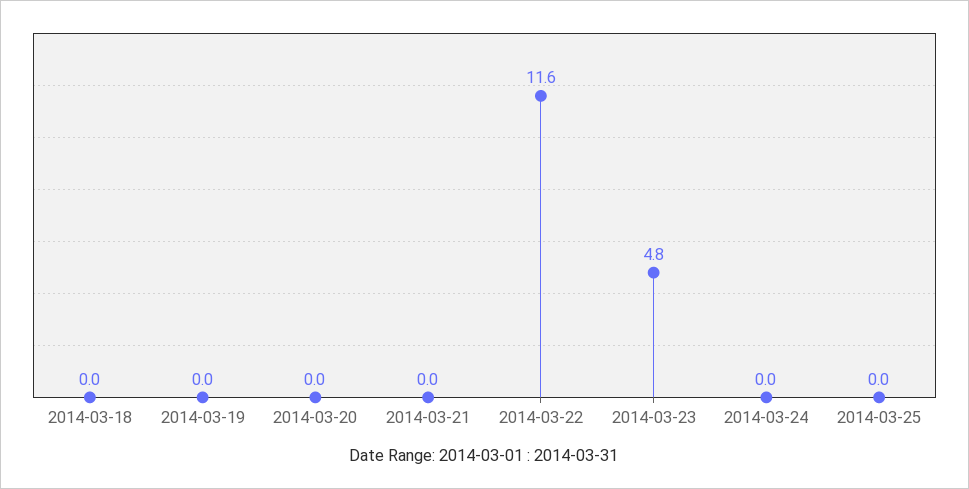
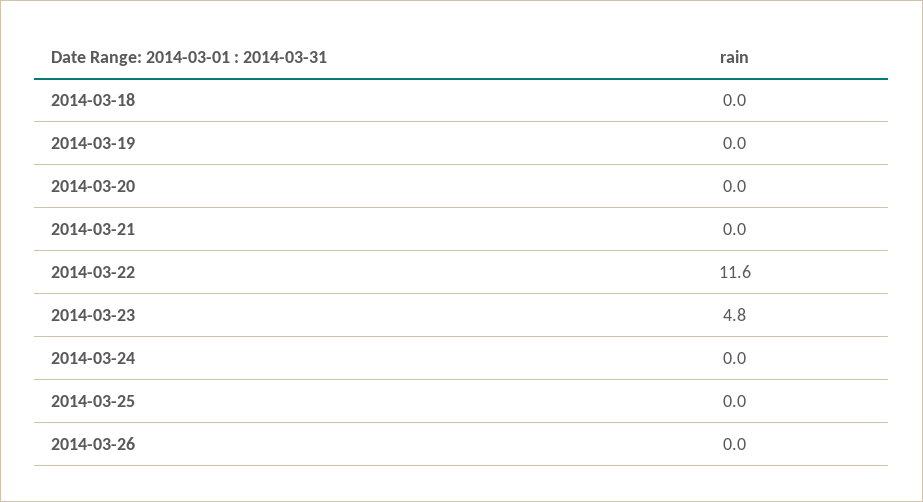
2014-03-26: none -> 0

